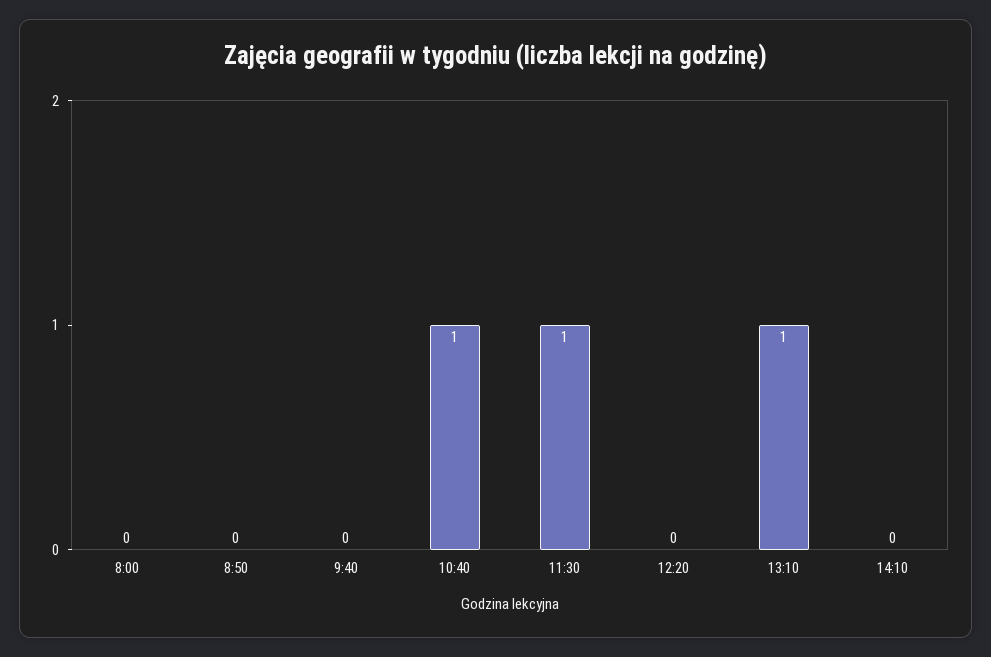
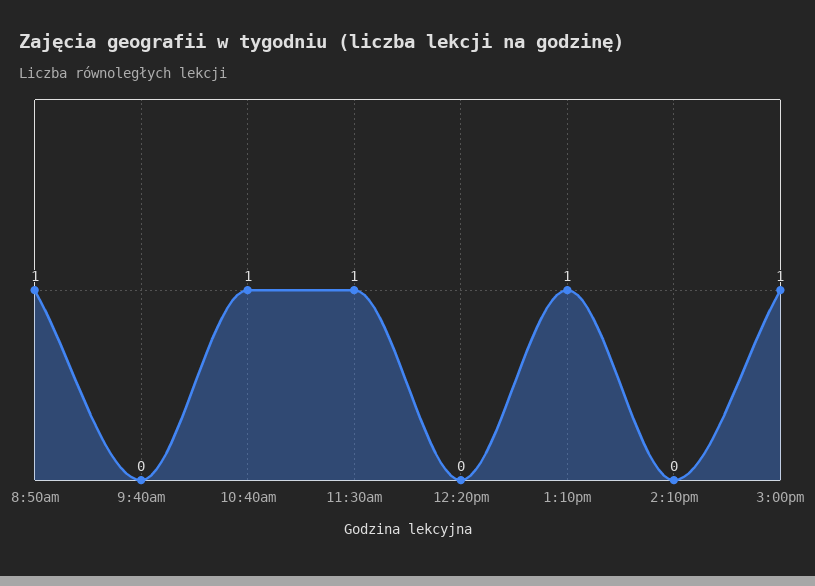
8:00: 0 -> none
8:50: 0 -> 1
3:00pm: none -> 1

